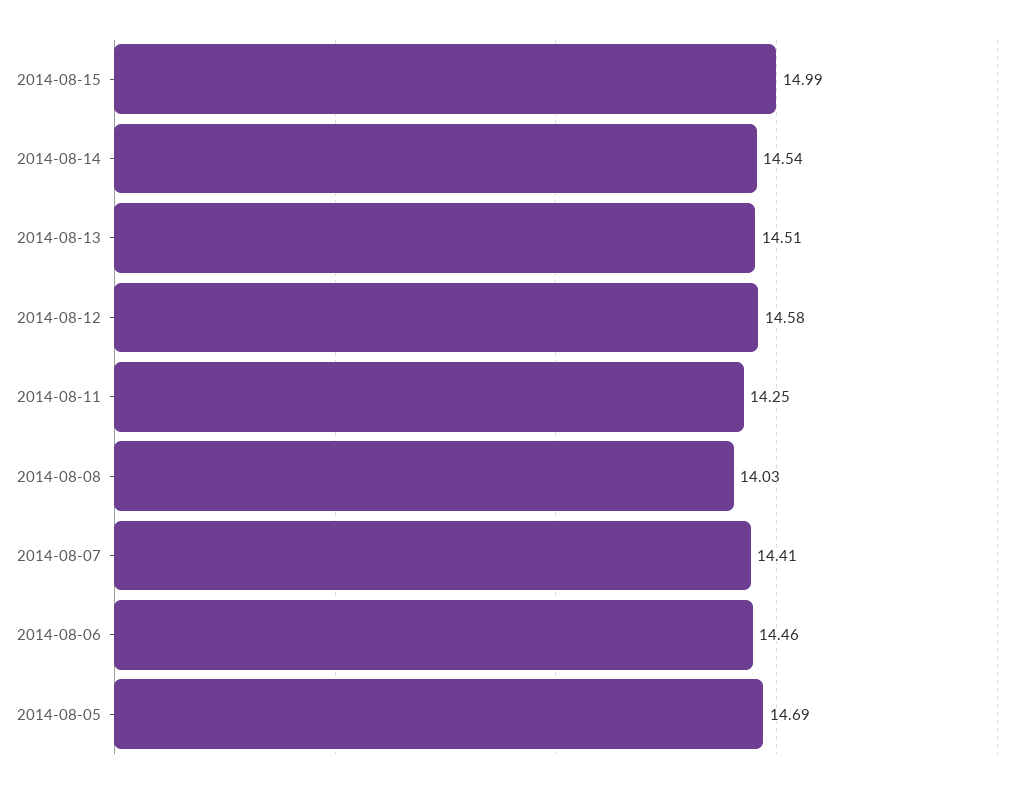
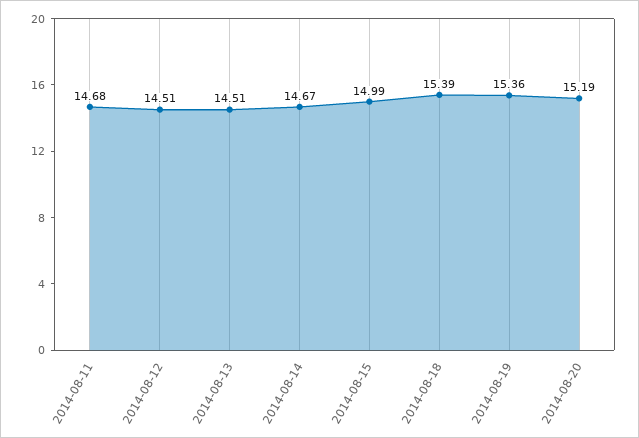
2014-08-14: 14.54 -> 14.67
2014-08-12: 14.58 -> 14.51
2014-08-11: 14.25 -> 14.68
2014-08-08: 14.03 -> none
2014-08-07: 14.41 -> none
2014-08-06: 14.46 -> none
2014-08-05: 14.69 -> none
2014-08-18: none -> 15.39
2014-08-19: none -> 15.36
2014-08-20: none -> 15.19

